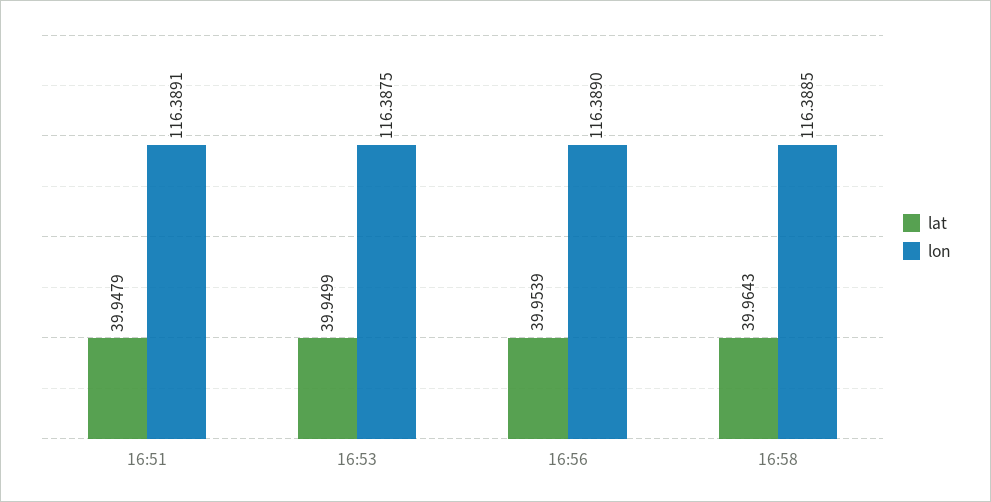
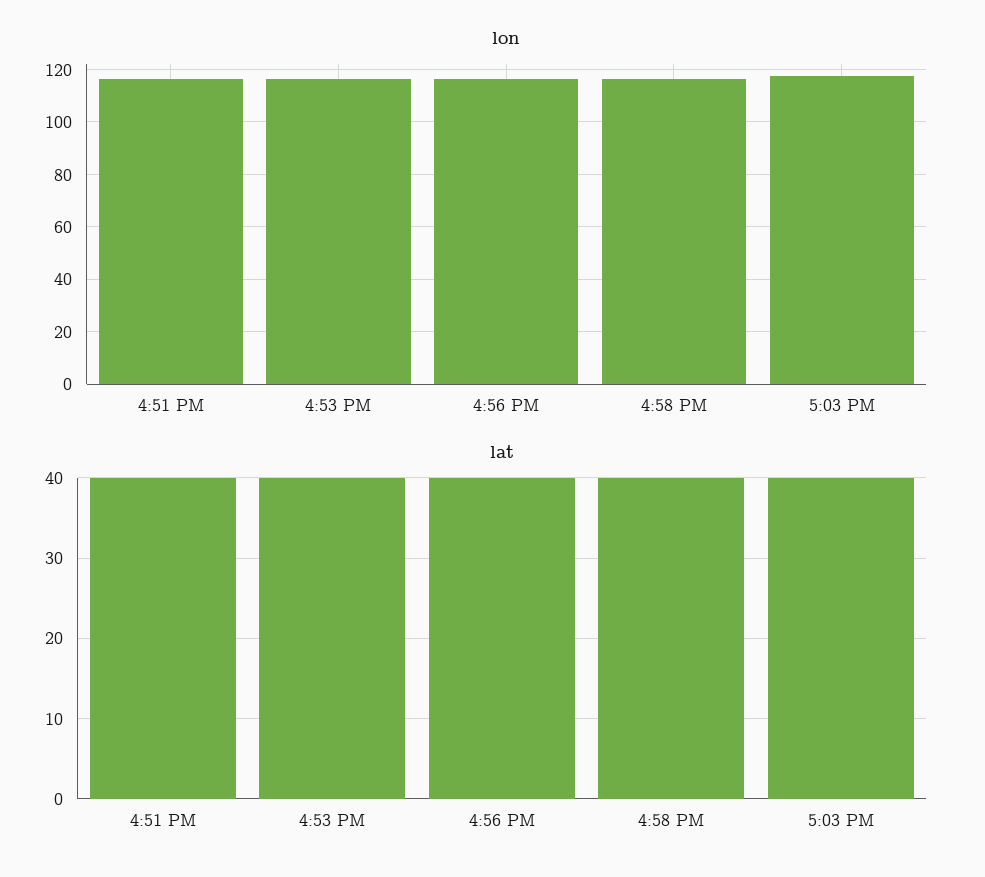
lon, 5:03 PM: none -> 117.5
lat, 5:03 PM: none -> 40

